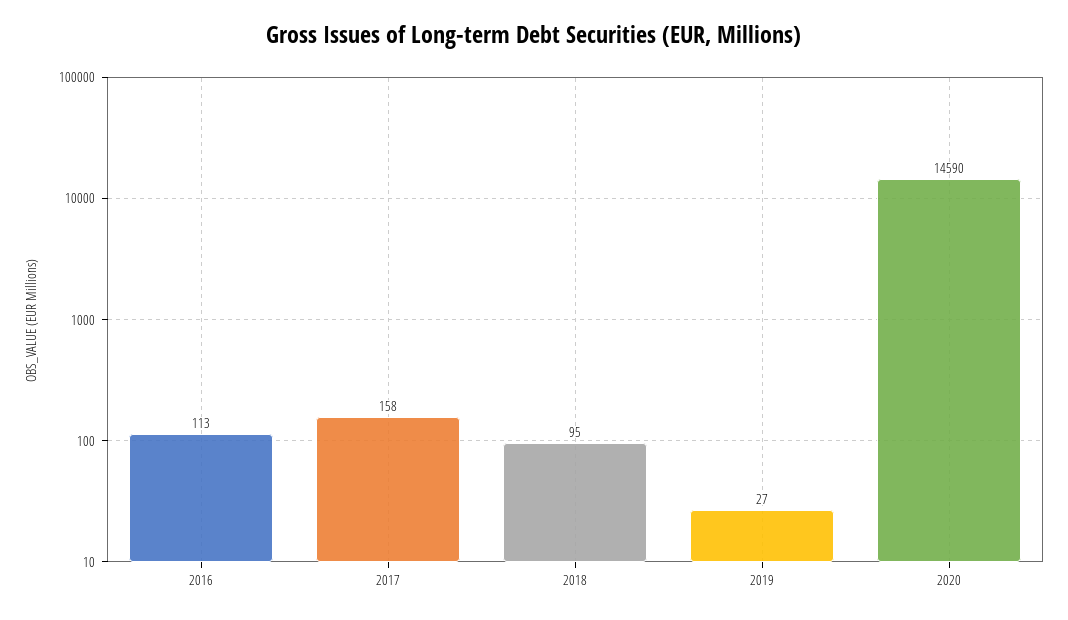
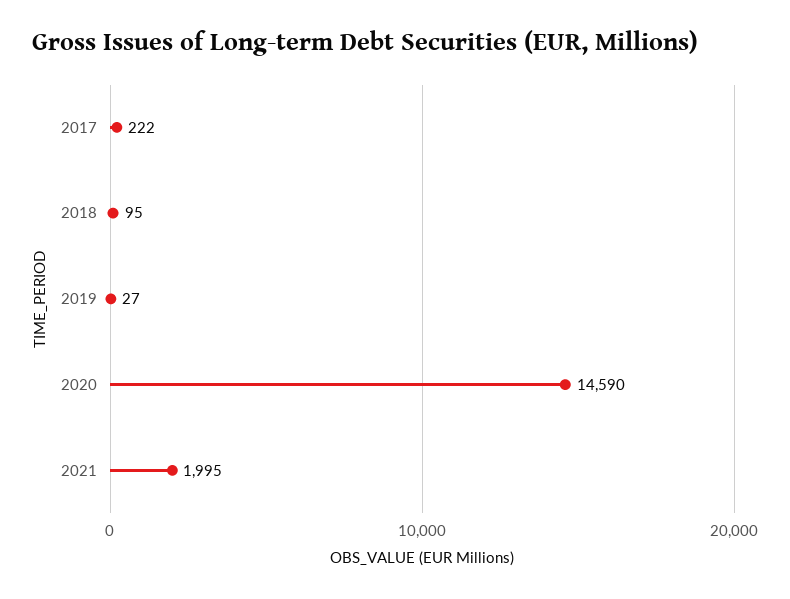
2016: 113 -> none
2017: 158 -> 222
2021: none -> 1995

